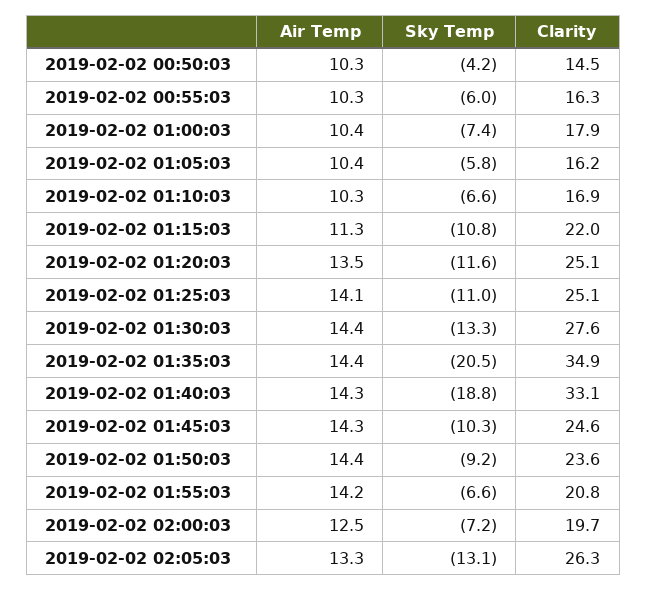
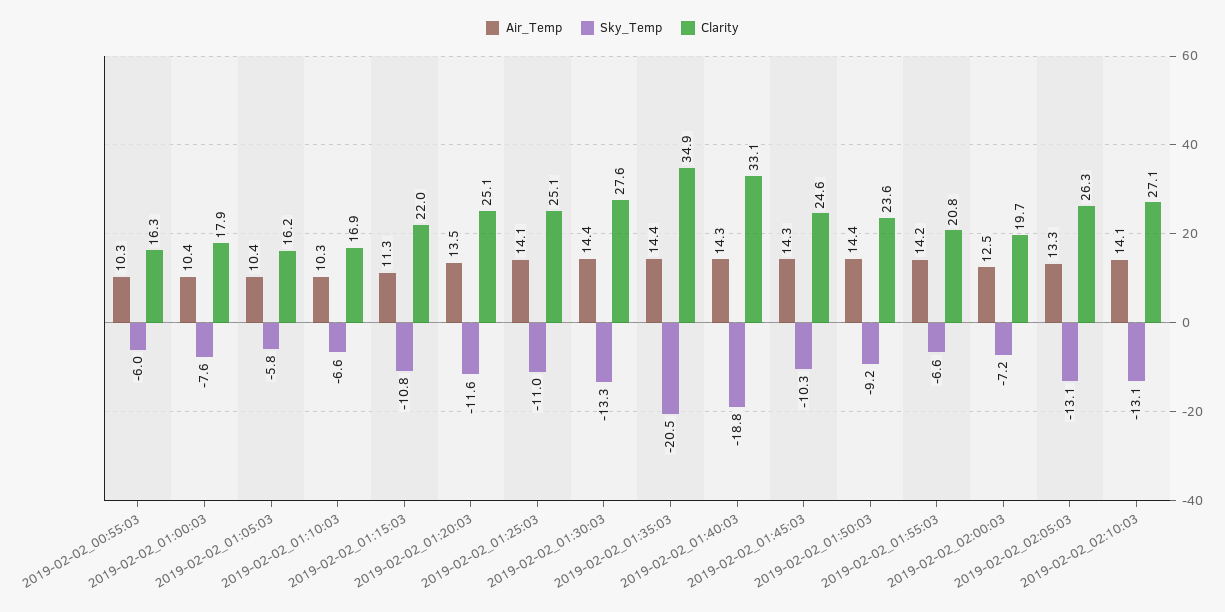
Air Temp, 2019-02-02 00:50:03: 10.3 -> none
Sky Temp, 2019-02-02 00:50:03: -4.2 -> none
Clarity, 2019-02-02 00:50:03: 14.5 -> none
Sky Temp, 2019-02-02 01:00:03: -7.4 -> -7.6
Air Temp, 2019-02-02_02:10:03: none -> 14.1
Sky Temp, 2019-02-02_02:10:03: none -> -13.1
Clarity, 2019-02-02_02:10:03: none -> 27.1

